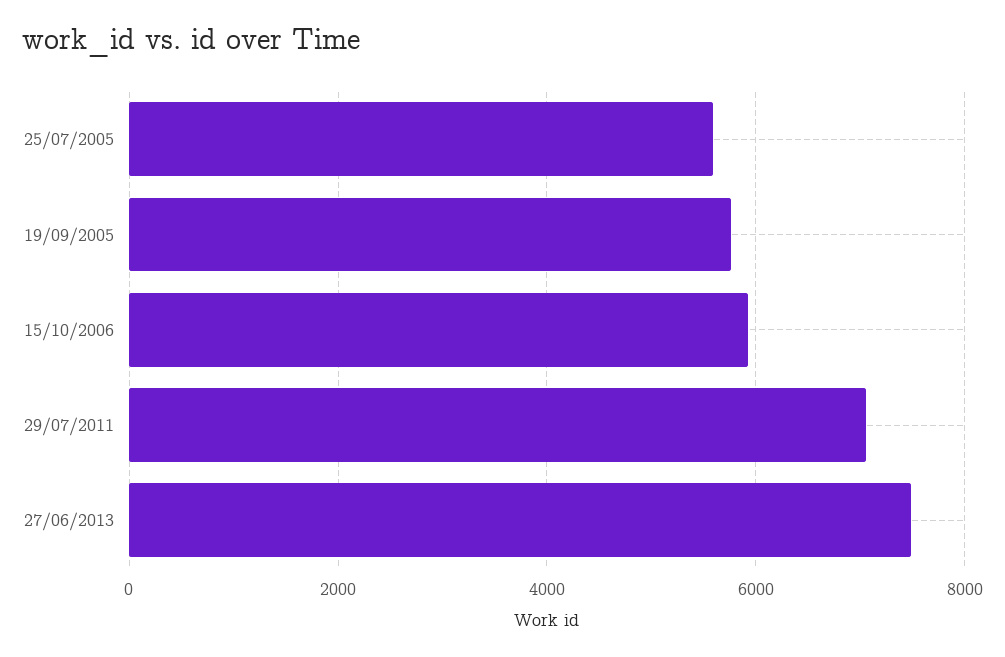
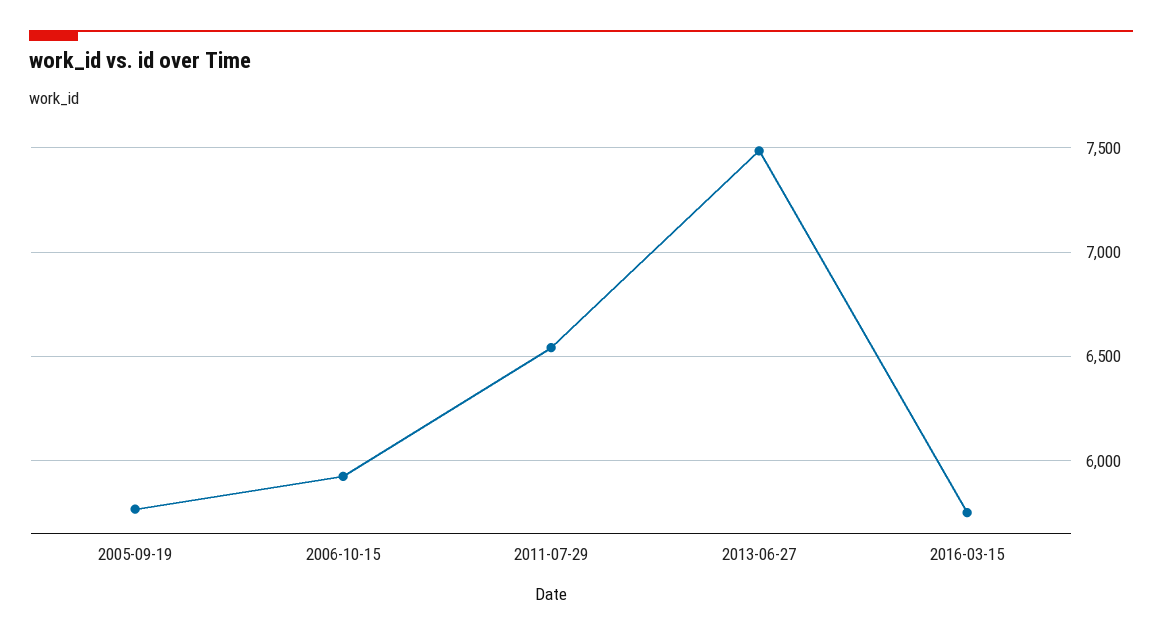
25/07/2005: 5600 -> none
29/07/2011: 7000 -> 6550
2016-03-15: none -> 5750

